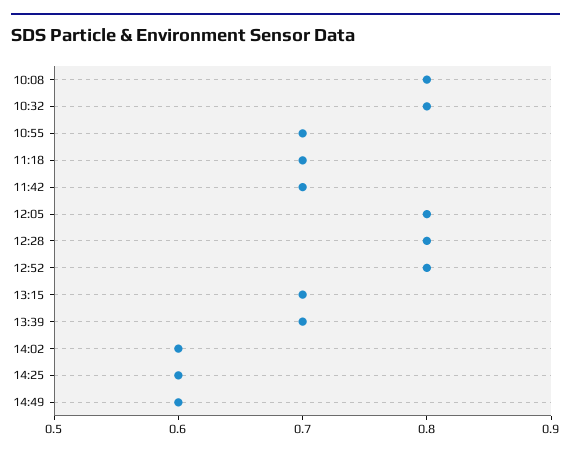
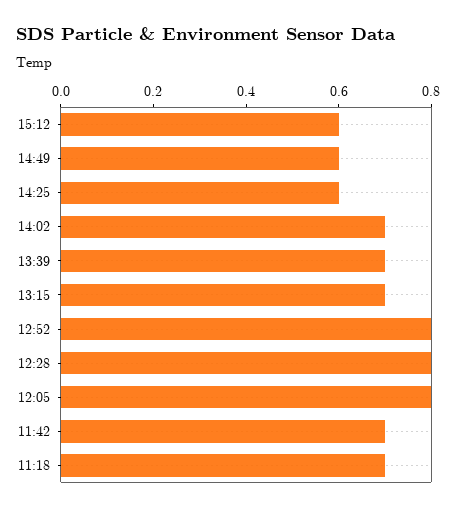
10:08: 0.8 -> none
10:32: 0.8 -> none
10:55: 0.7 -> none
14:02: 0.6 -> 0.7
15:12: none -> 0.6

